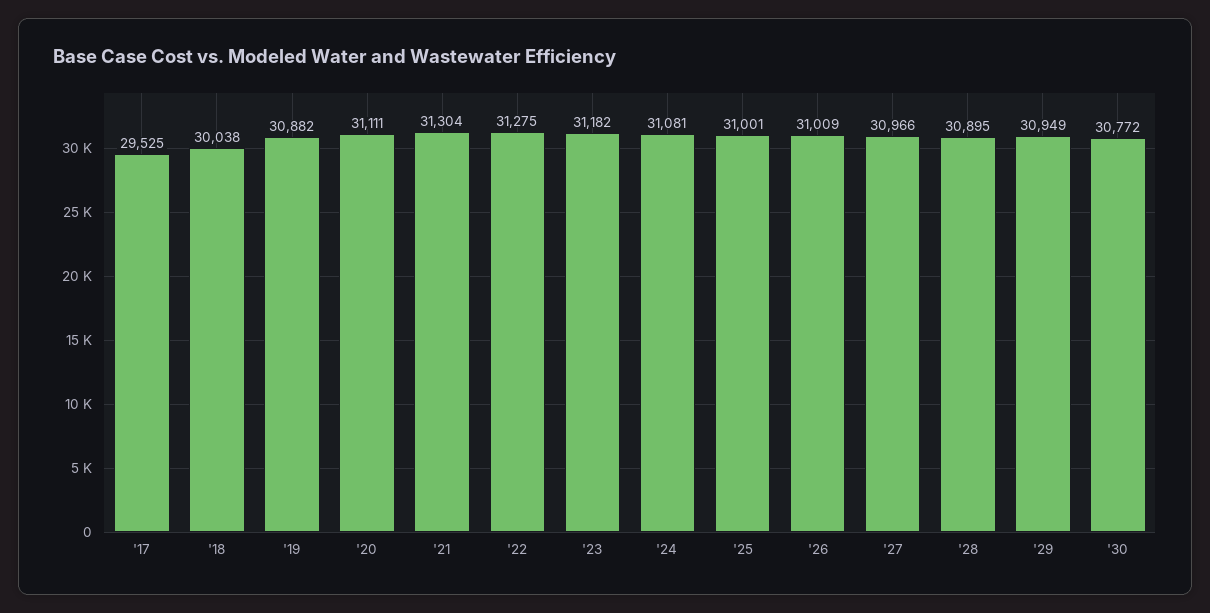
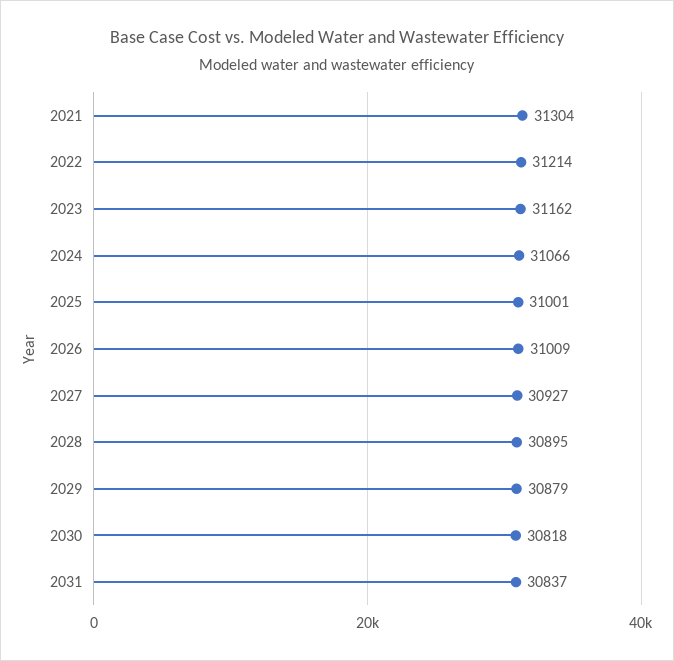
'17: 29525 -> none
'18: 30038 -> none
'19: 30882 -> none
'20: 31111 -> none
'22: 31275 -> 31214
'23: 31182 -> 31162
'24: 31081 -> 31066
'27: 30966 -> 30927
'29: 30949 -> 30879
'30: 30772 -> 30818
2031: none -> 30837

